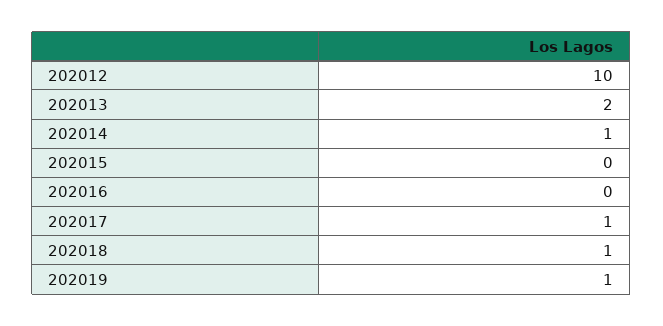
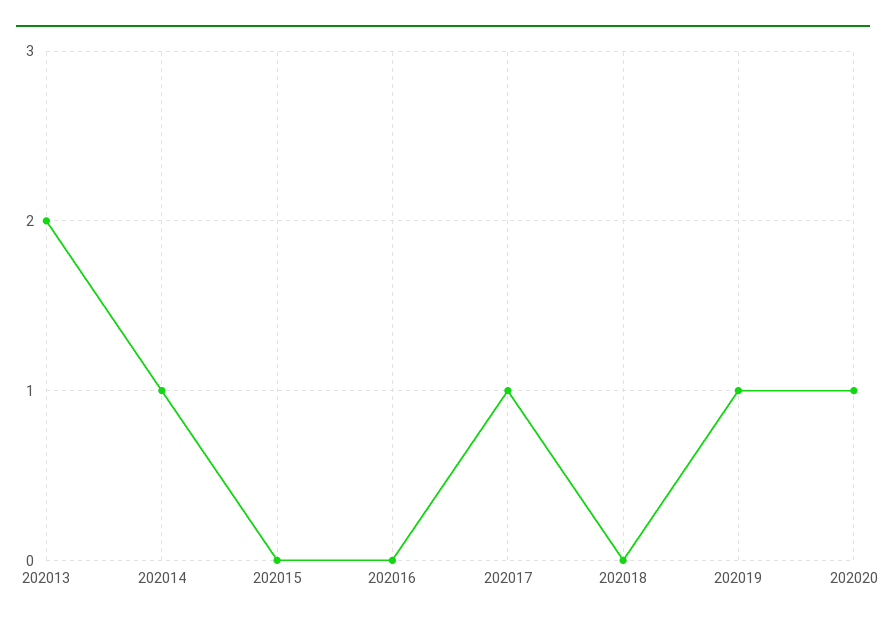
202012: 10 -> none
202018: 1 -> 0
202020: none -> 1

